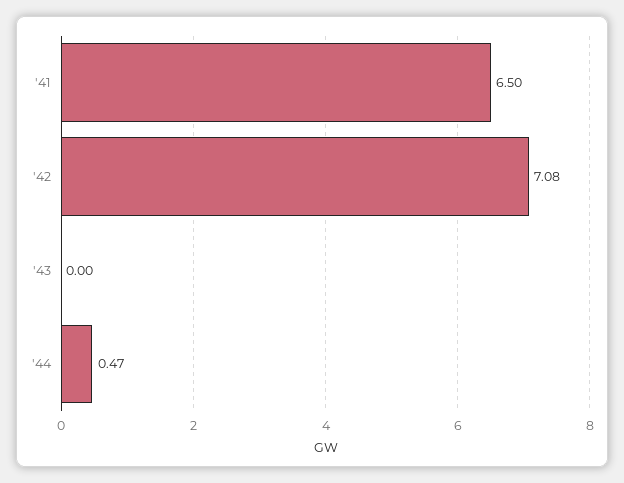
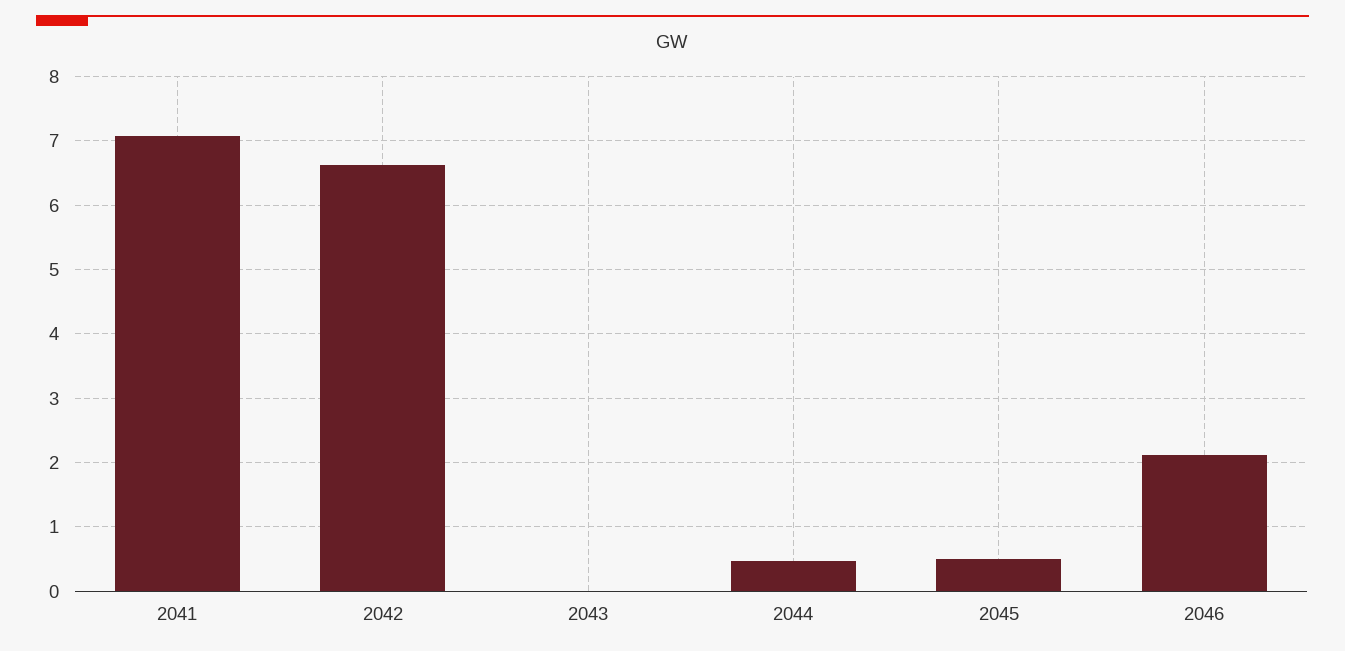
'41: 6.5 -> 7.1
'42: 7.08 -> 6.6
2045: none -> 0.5
2046: none -> 2.1

